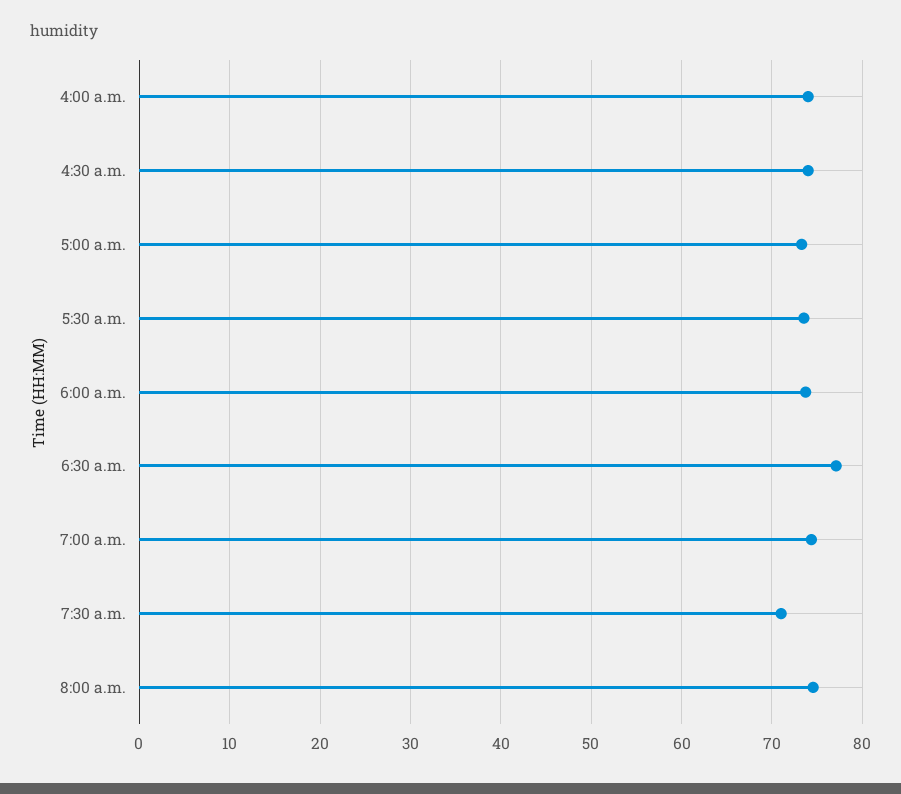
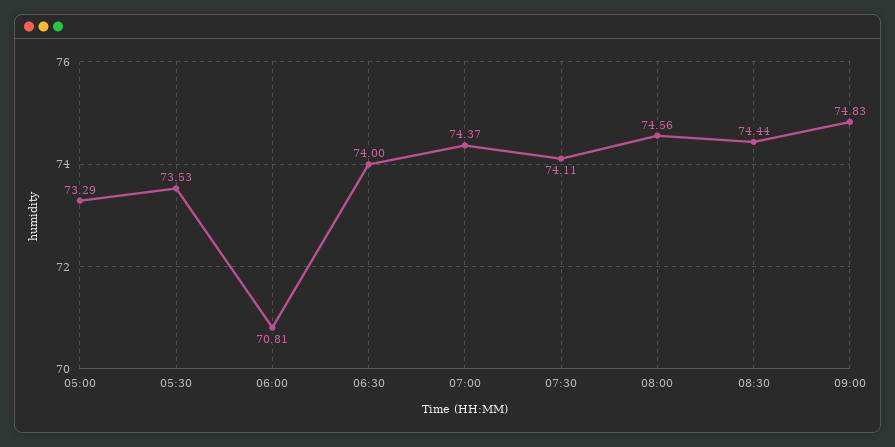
4:00 a.m.: 74 -> none
4:30 a.m.: 74 -> none
6:00 a.m.: 74 -> 70.81
6:30 a.m.: 77 -> 74
7:30 a.m.: 71 -> 74.11
08:30: none -> 74.44
09:00: none -> 74.83

